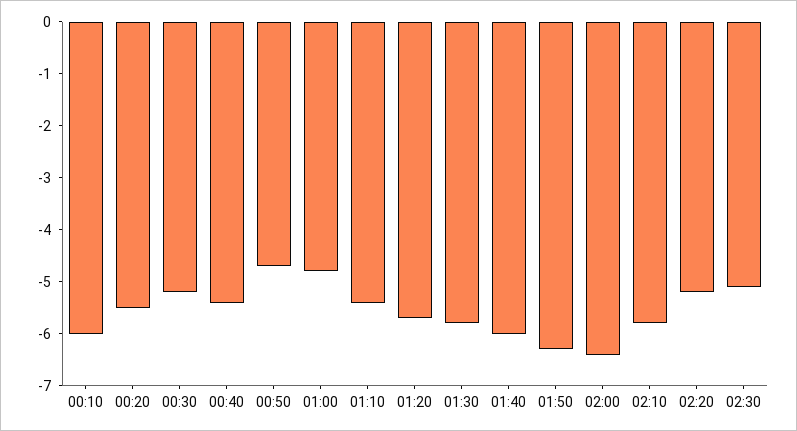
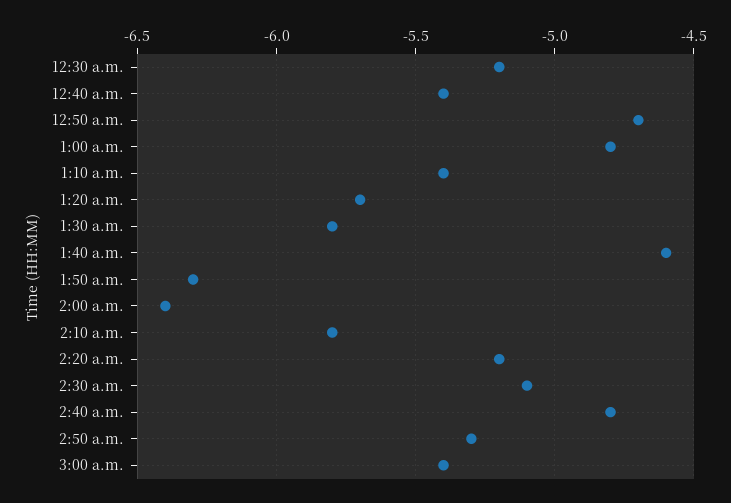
00:10: -6 -> none
00:20: -5.5 -> none
01:40: -6 -> -4.6
2:40 a.m.: none -> -4.8
2:50 a.m.: none -> -5.3
3:00 a.m.: none -> -5.4

